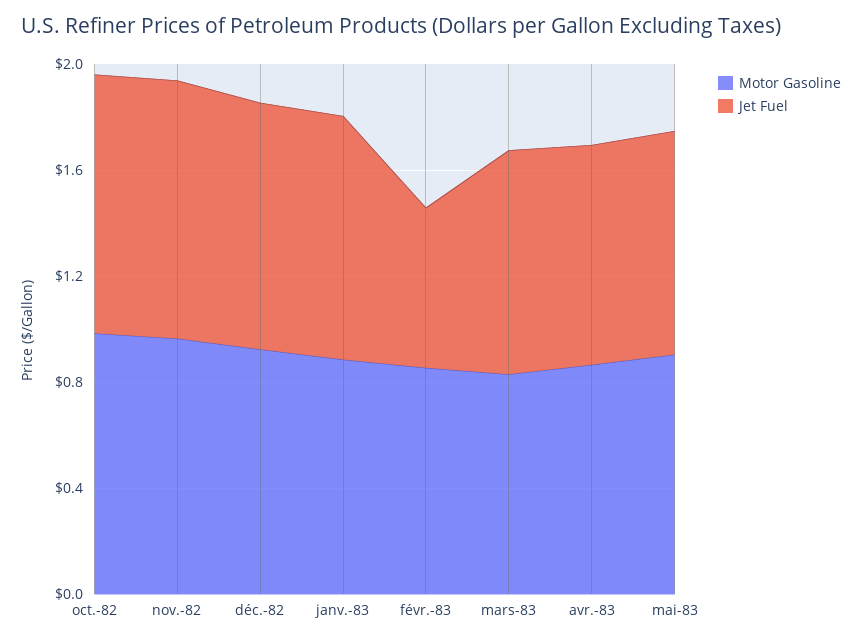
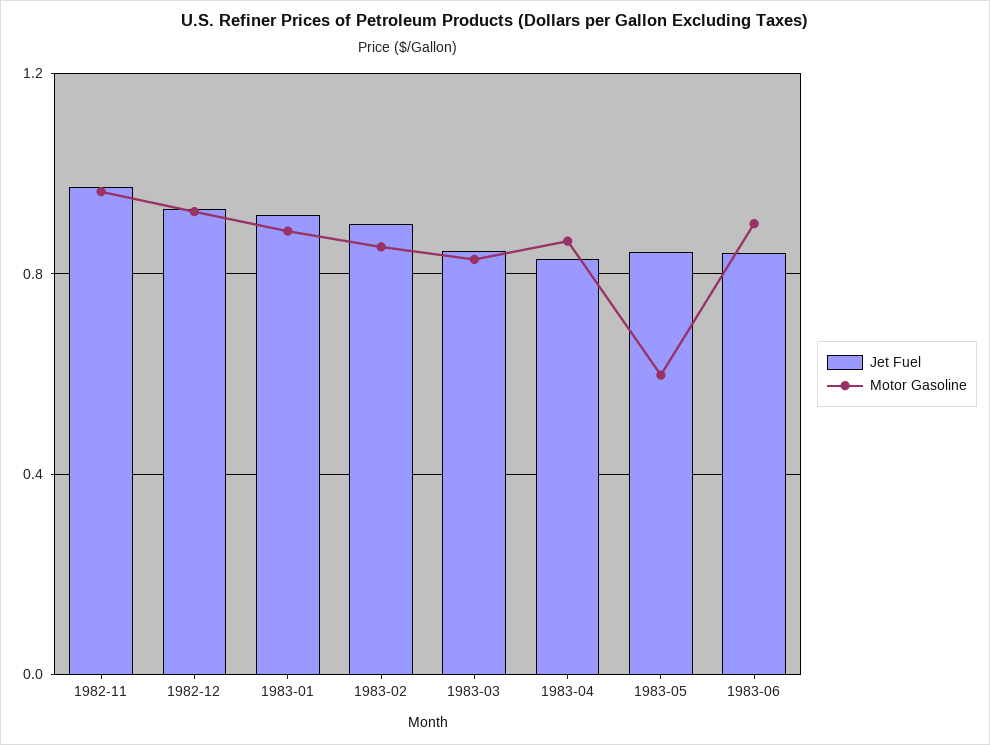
Motor Gasoline, oct.-82: 1 -> none
Jet Fuel, oct.-82: 1 -> none
Jet Fuel, févr.-83: 0.6 -> 0.9
Motor Gasoline, mai-83: 0.9 -> 0.6
Jet Fuel, 1983-06: none -> 0.85
Motor Gasoline, 1983-06: none -> 0.9

